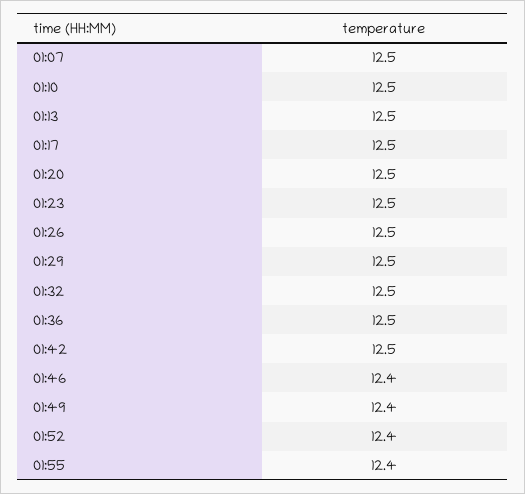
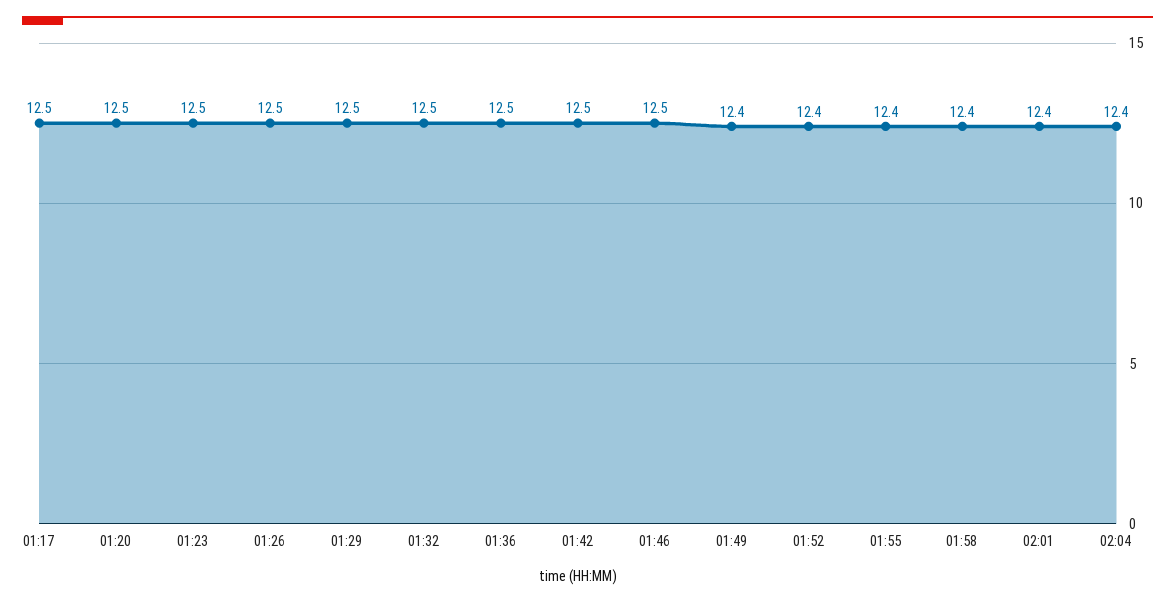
01:07: 12.5 -> none
01:10: 12.5 -> none
01:13: 12.5 -> none
01:46: 12.4 -> 12.5
01:58: none -> 12.4
02:01: none -> 12.4
02:04: none -> 12.4

